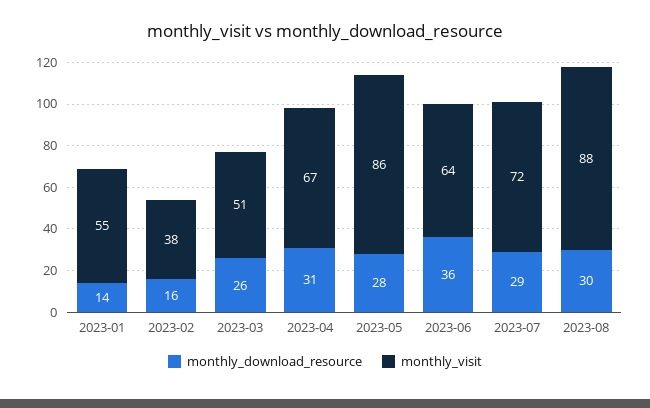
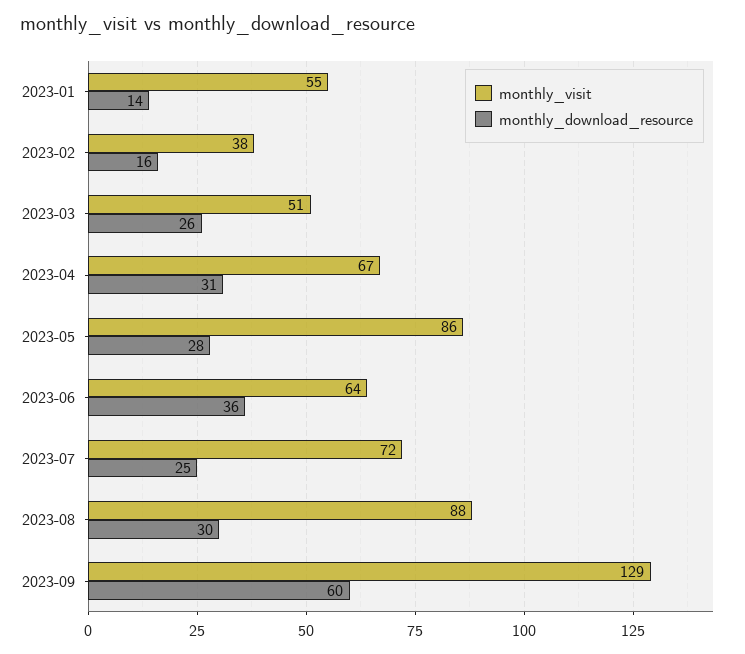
monthly_download_resource, 2023-07: 29 -> 25
monthly_visit, 2023-09: none -> 129
monthly_download_resource, 2023-09: none -> 60

